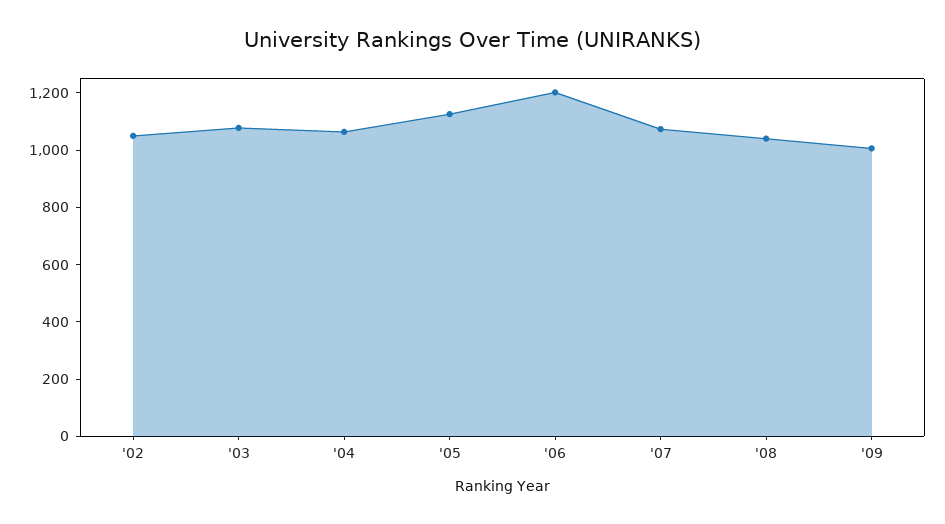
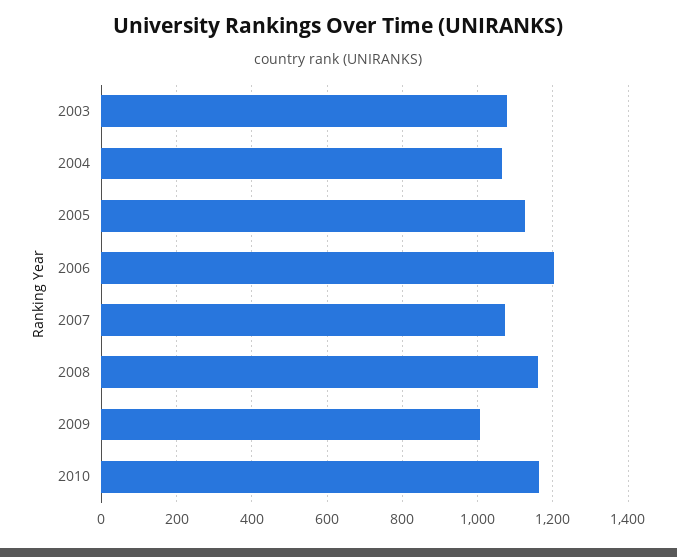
'02: 1050 -> none
'08: 1050 -> 1160
2010: none -> 1160

